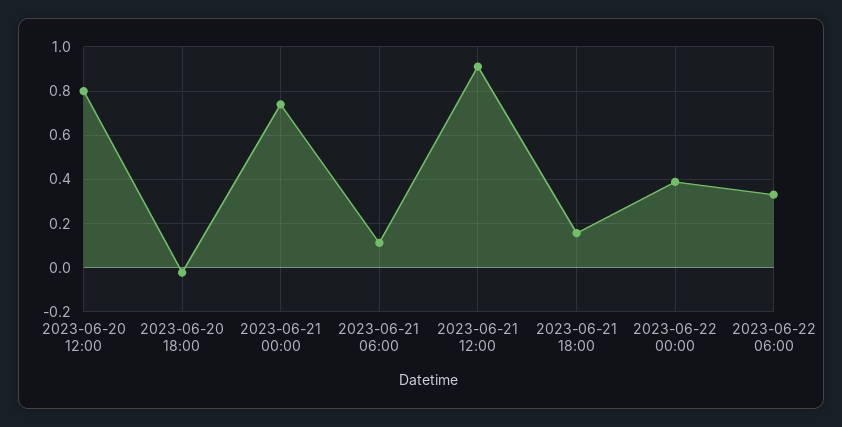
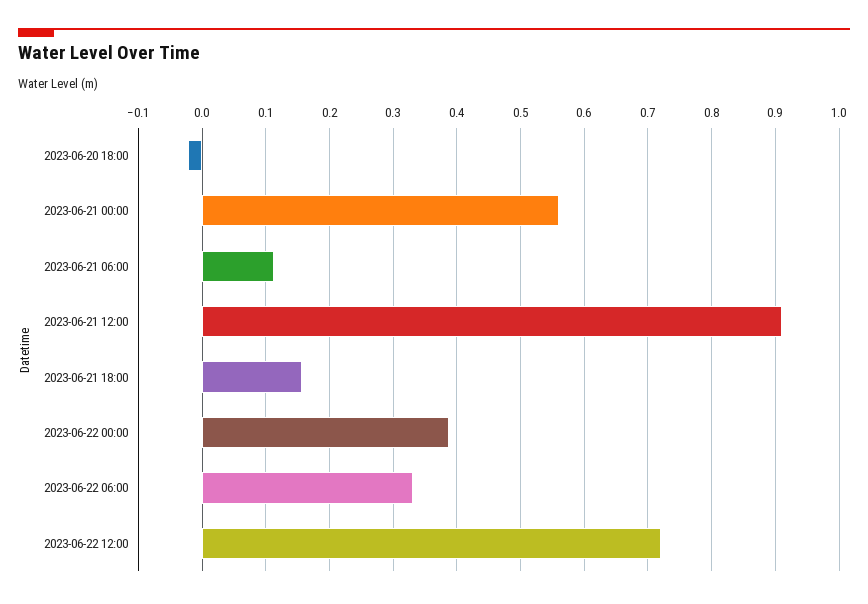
2023-06-20 12:00: 0.8 -> none
2023-06-21 00:00: 0.75 -> 0.56
2023-06-22 12:00: none -> 0.72

